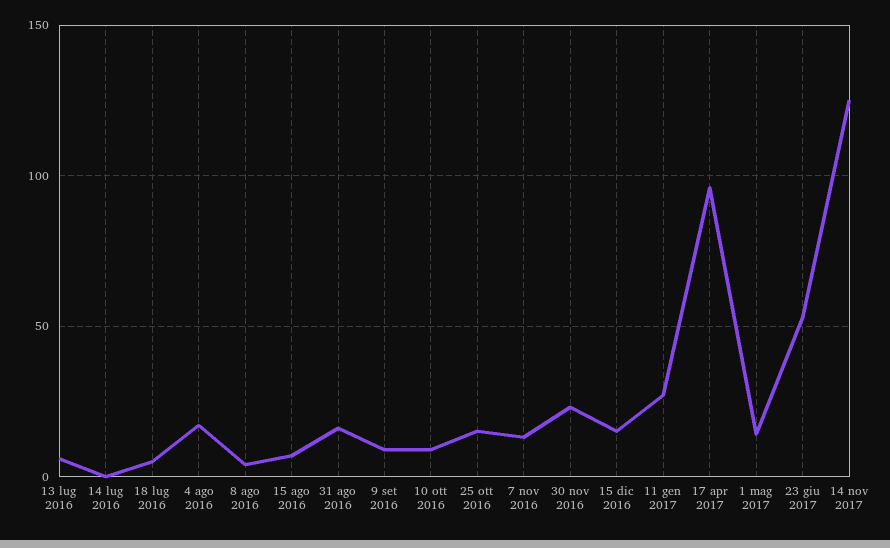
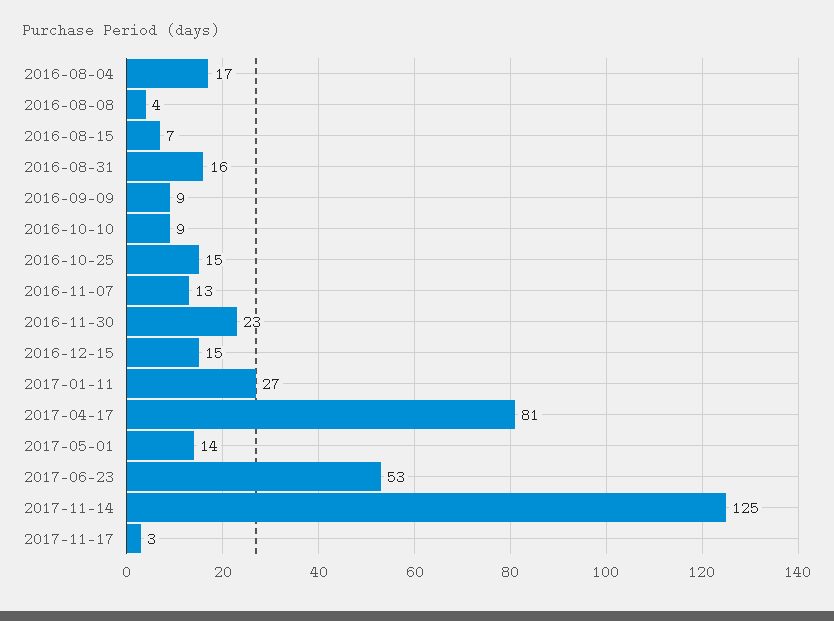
13 lug 2016: 5 -> none
14 lug 2016: 0 -> none
18 lug 2016: 5 -> none
17 apr 2017: 95 -> 81
2017-11-17: none -> 3

